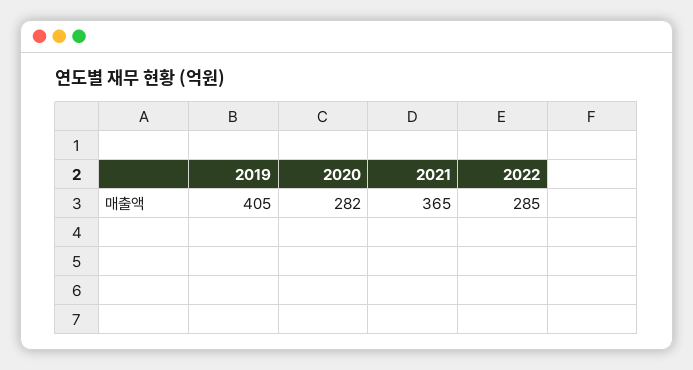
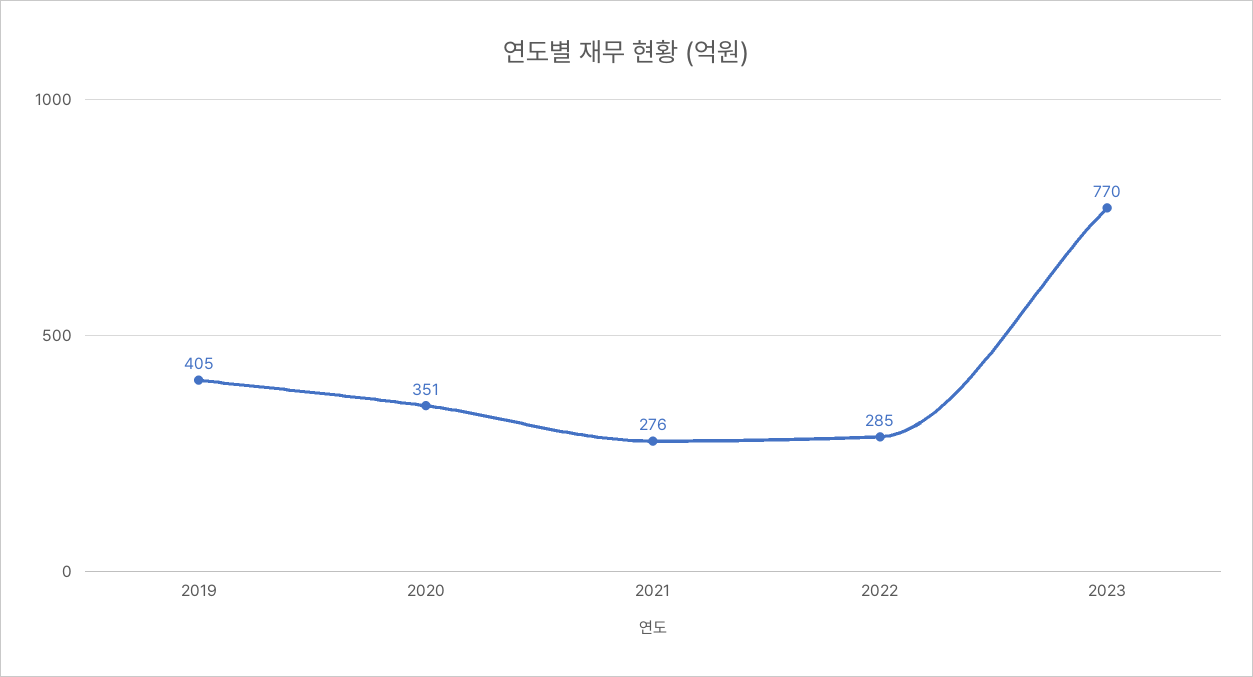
2020: 282 -> 351
2021: 365 -> 276
2023: none -> 770

